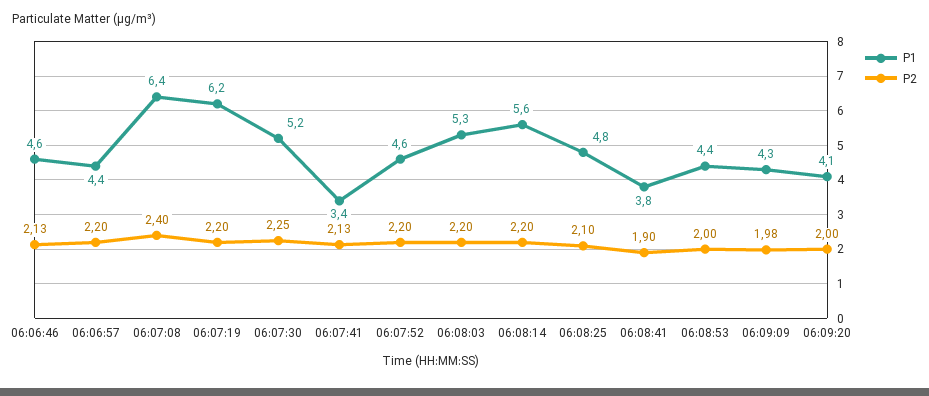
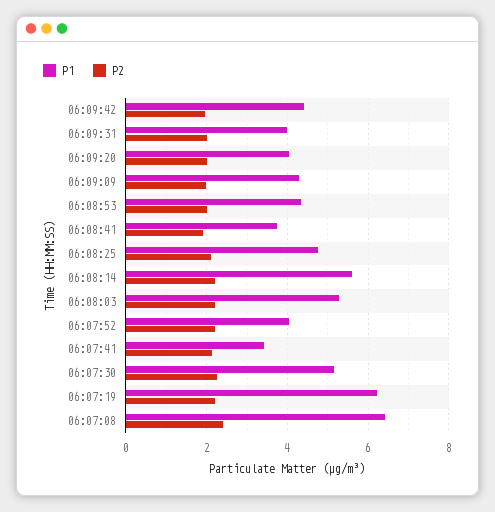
P1, 06:06:46: 4.6 -> none
P2, 06:06:46: 2.13 -> none
P1, 06:06:57: 4.4 -> none
P2, 06:06:57: 2.2 -> none
P1, 06:07:52: 4.6 -> 4
P1, 06:09:42: none -> 4.4
P2, 06:09:42: none -> 2
P1, 06:09:31: none -> 4
P2, 06:09:31: none -> 2

